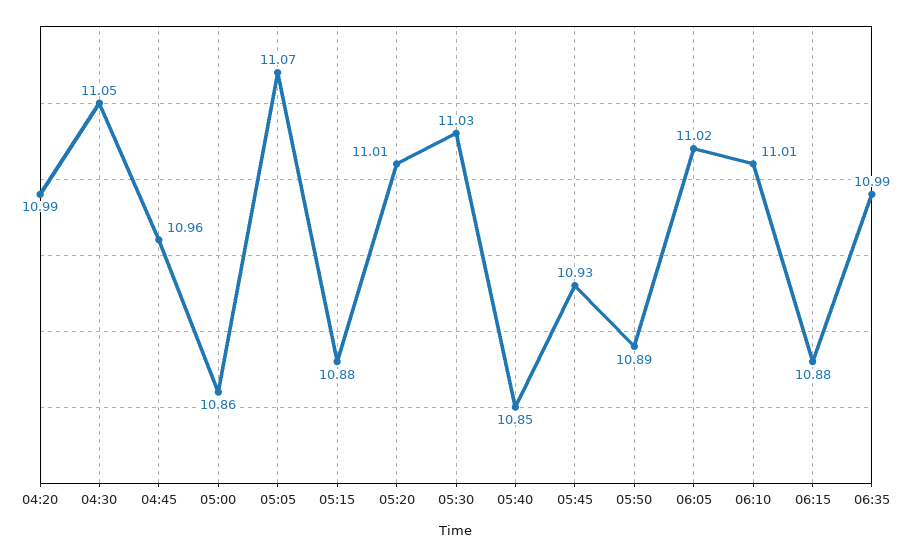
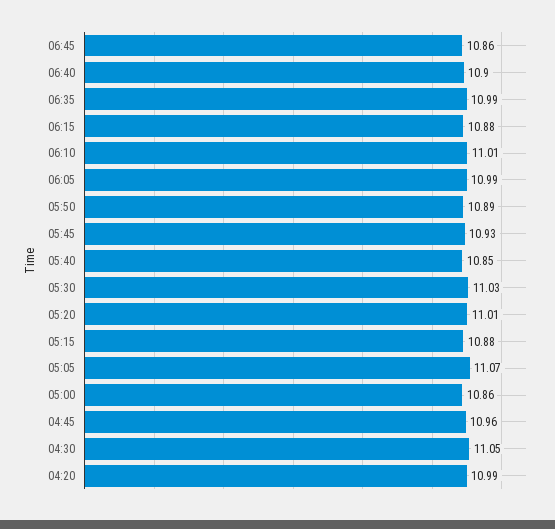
06:05: 11.02 -> 10.99
06:45: none -> 10.86
06:40: none -> 10.9

